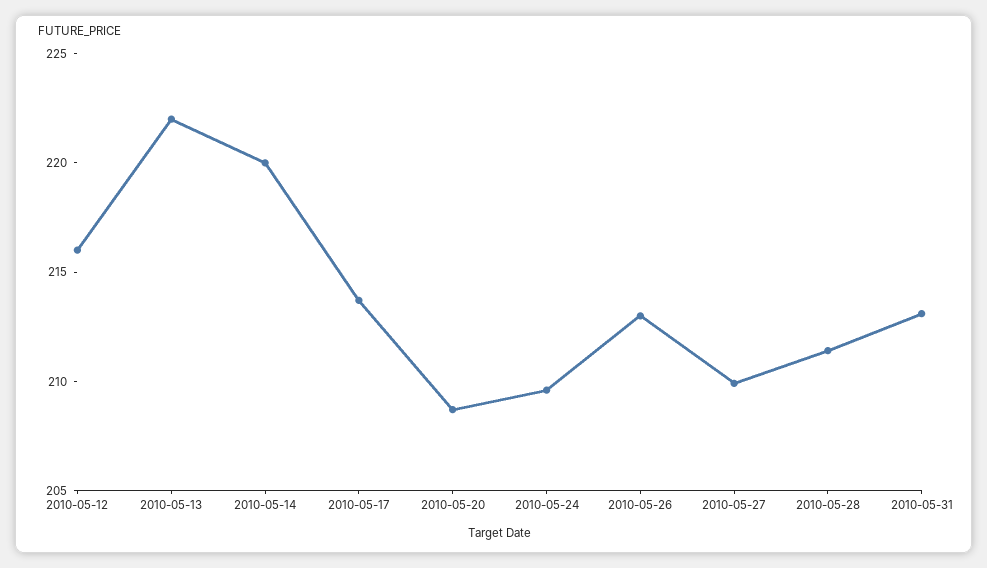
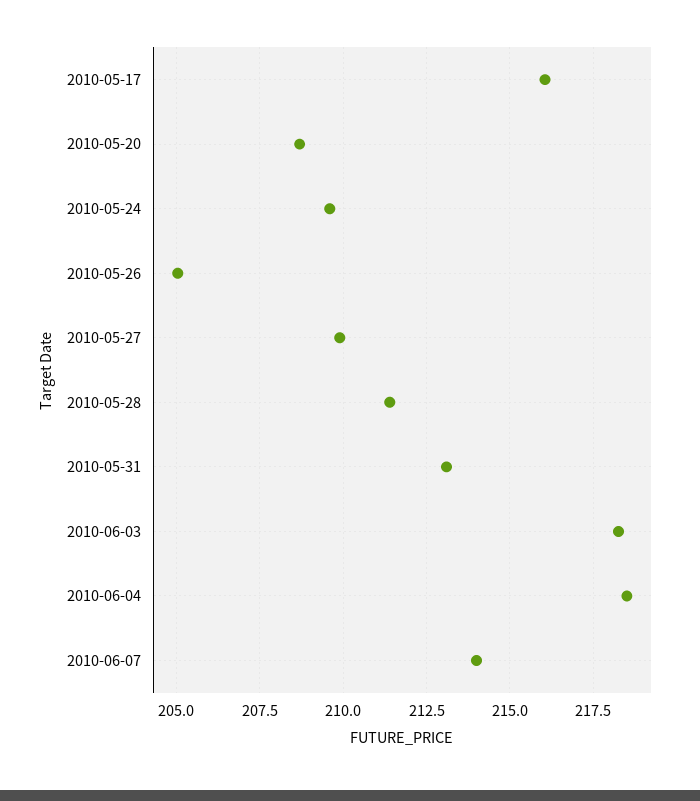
2010-05-12: 216 -> none
2010-05-13: 222 -> none
2010-05-14: 220 -> none
2010-05-17: 214 -> 216
2010-05-26: 213 -> 205
2010-06-03: none -> 218.25
2010-06-04: none -> 218.5
2010-06-07: none -> 214

